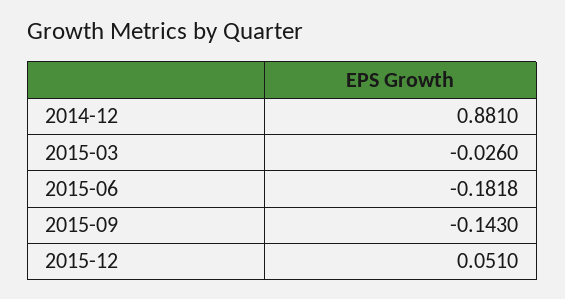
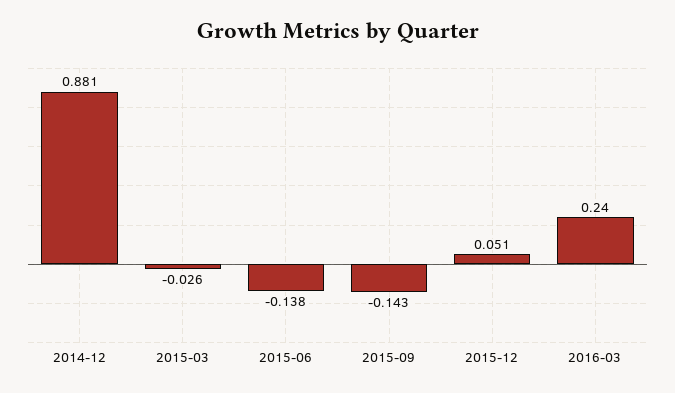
2015-06: -0.1818 -> -0.138
2016-03: none -> 0.24

